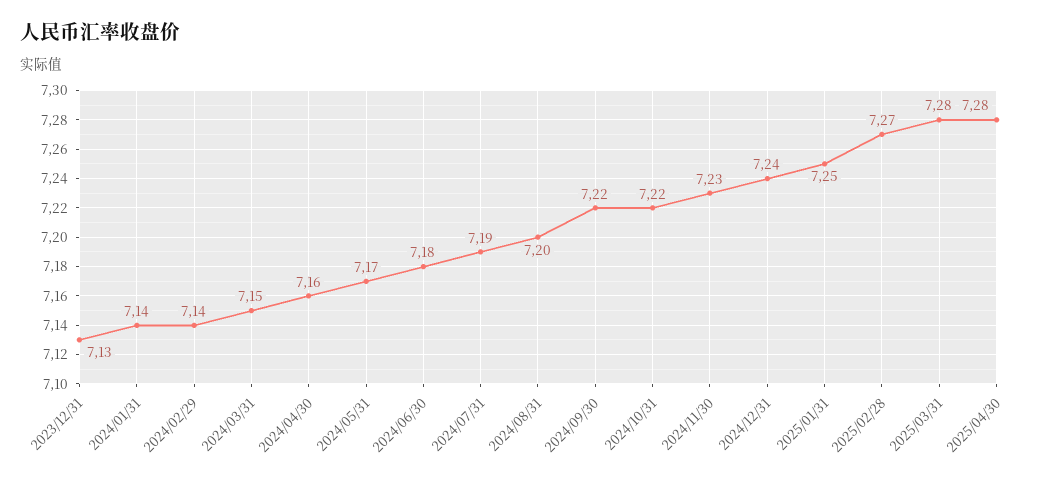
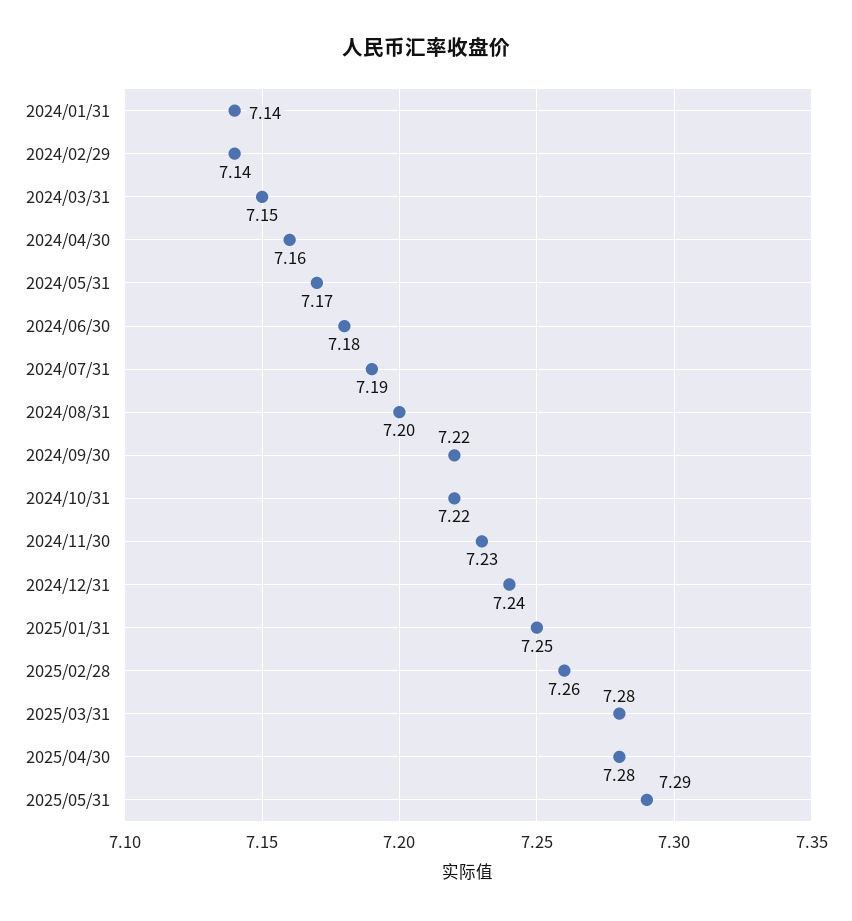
2023/12/31: 7.13 -> none
2025/02/28: 7.27 -> 7.26
2025/05/31: none -> 7.29

